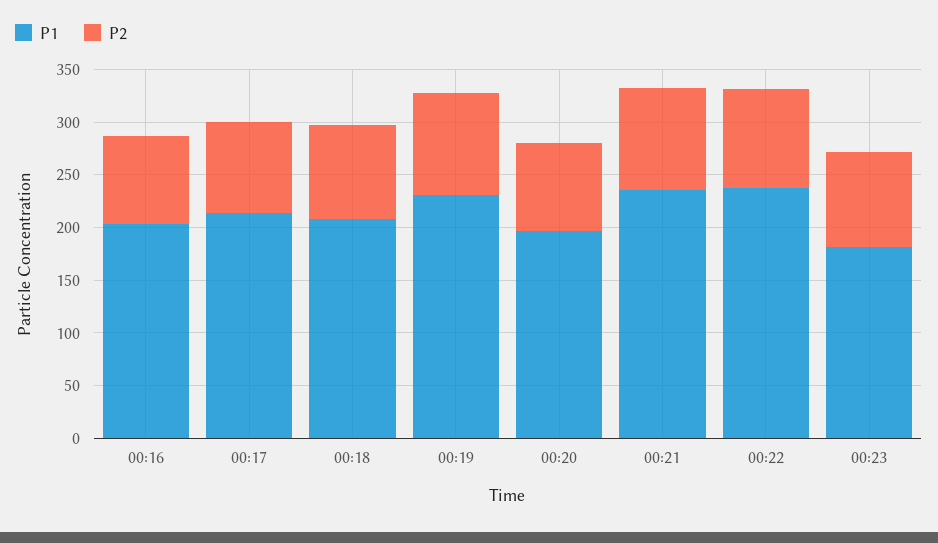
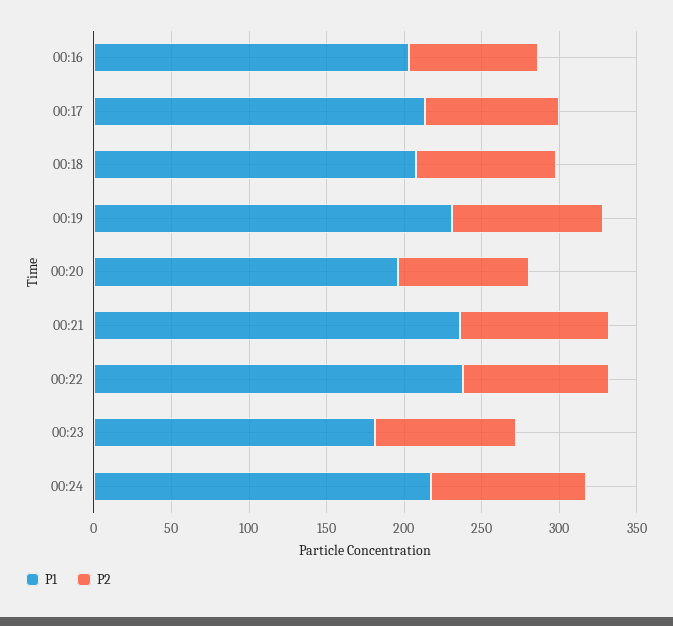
P1, 00:24: none -> 220
P2, 00:24: none -> 100

